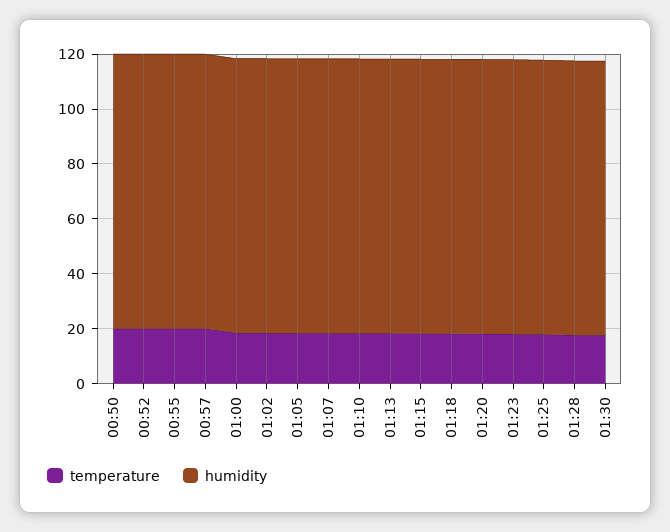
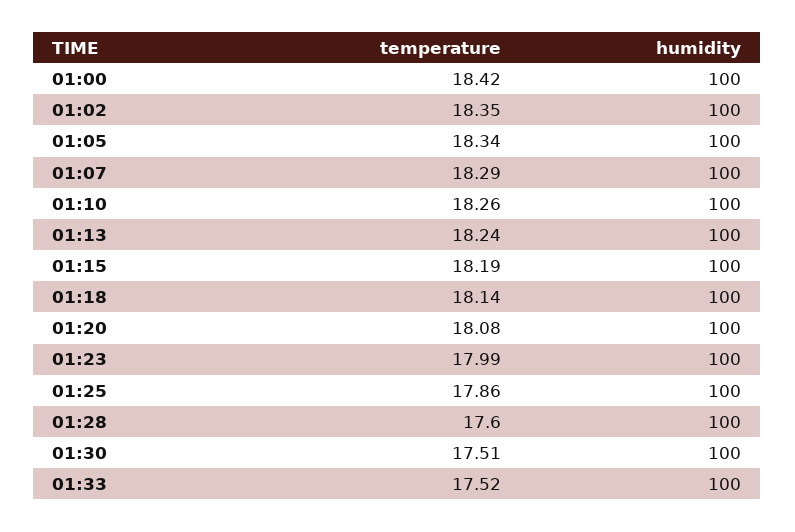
temperature, 00:50: 20 -> none
humidity, 00:50: 100 -> none
temperature, 00:52: 20 -> none
humidity, 00:52: 100 -> none
temperature, 00:55: 20 -> none
humidity, 00:55: 100 -> none
temperature, 00:57: 20 -> none
humidity, 00:57: 100 -> none
temperature, 01:33: none -> 17.52
humidity, 01:33: none -> 100

